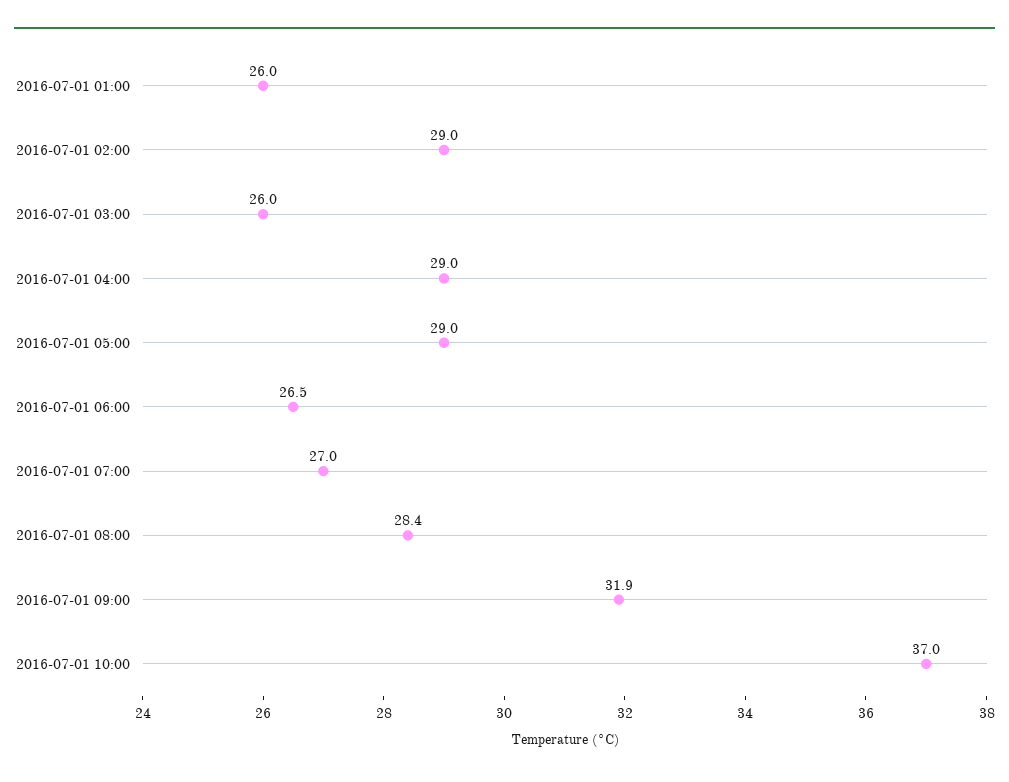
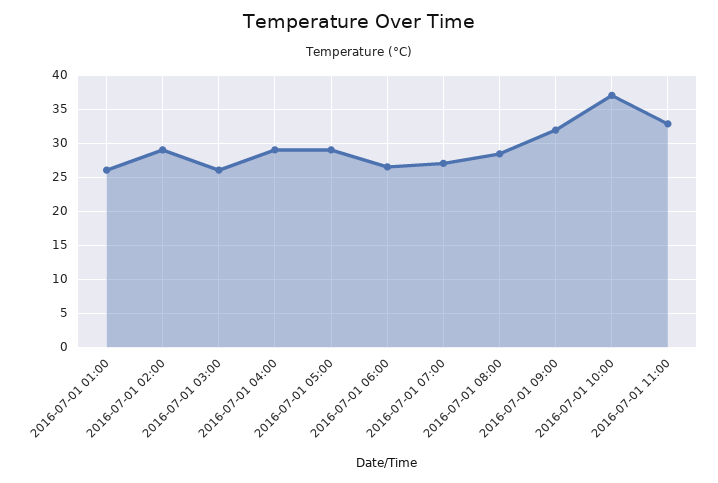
2016-07-01 11:00: none -> 33

